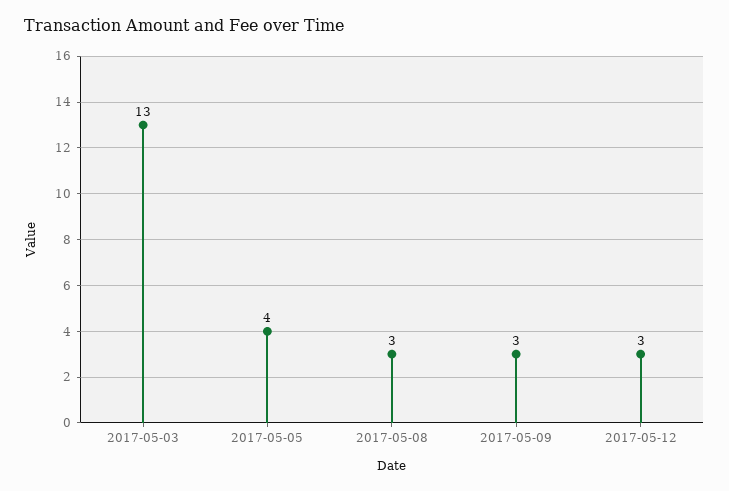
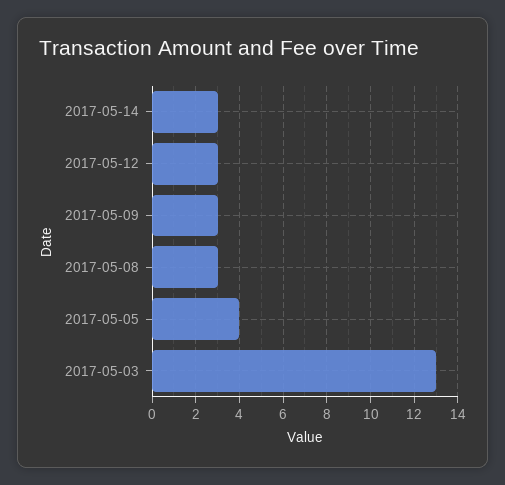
2017-05-14: none -> 3

